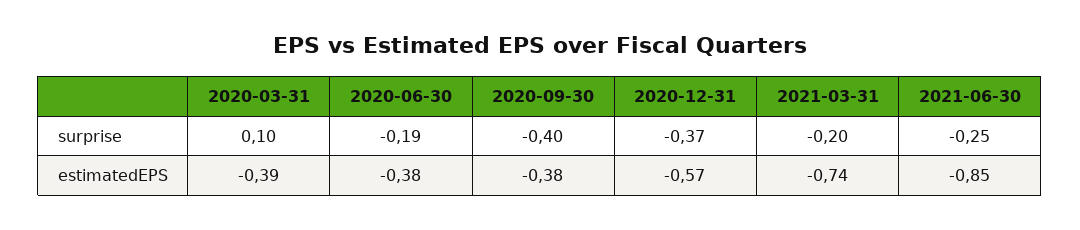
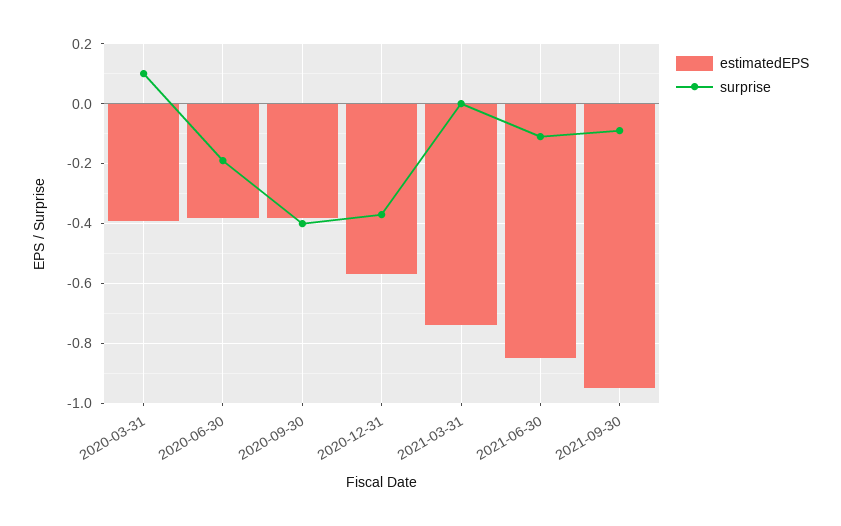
surprise, 2021-03-31: -0.2 -> 0
surprise, 2021-06-30: -0.25 -> -0.1
estimatedEPS, 2021-09-30: none -> -0.95
surprise, 2021-09-30: none -> -0.1

